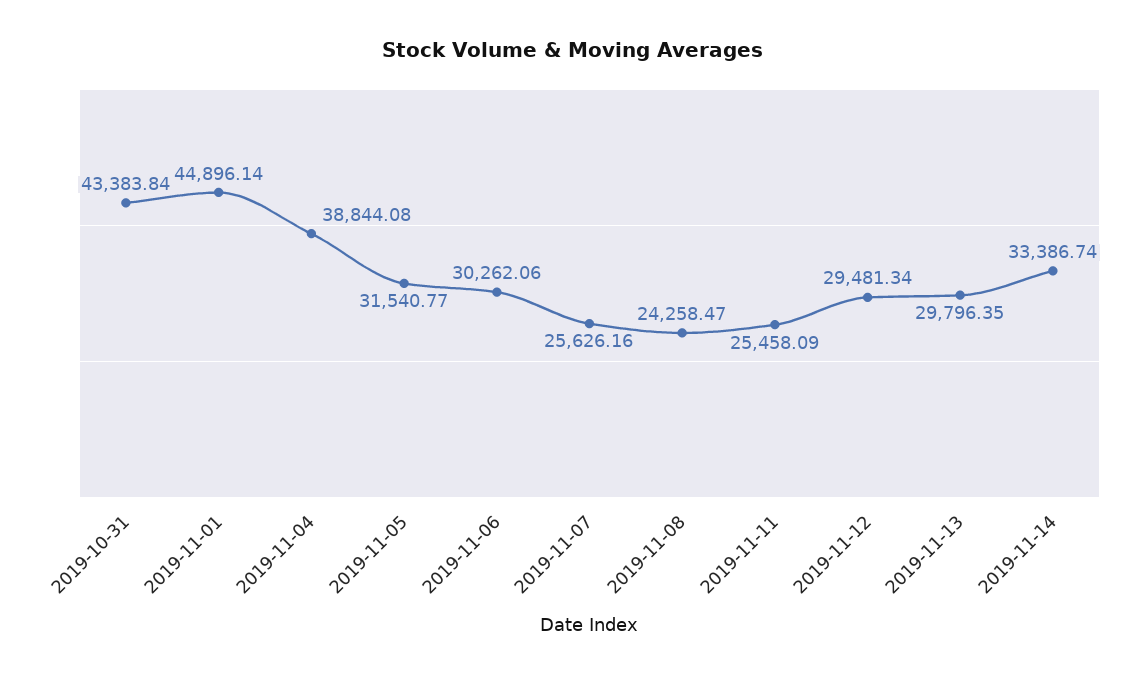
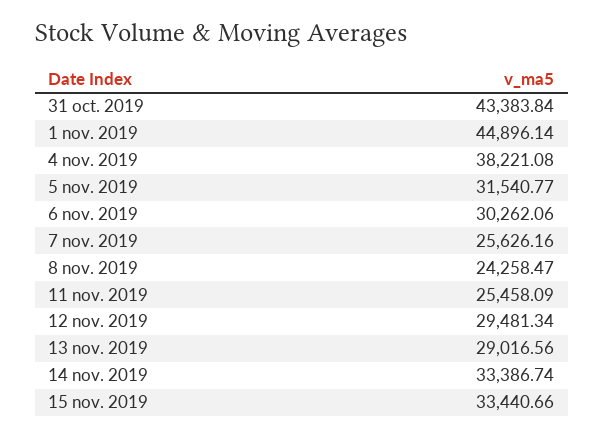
2019-11-04: 38844.08 -> 38221.08
2019-11-13: 29796.35 -> 29016.56
15 nov. 2019: none -> 33440.66

